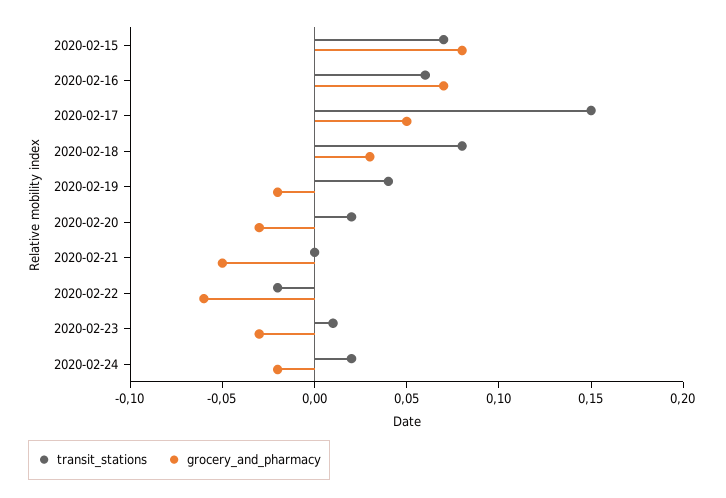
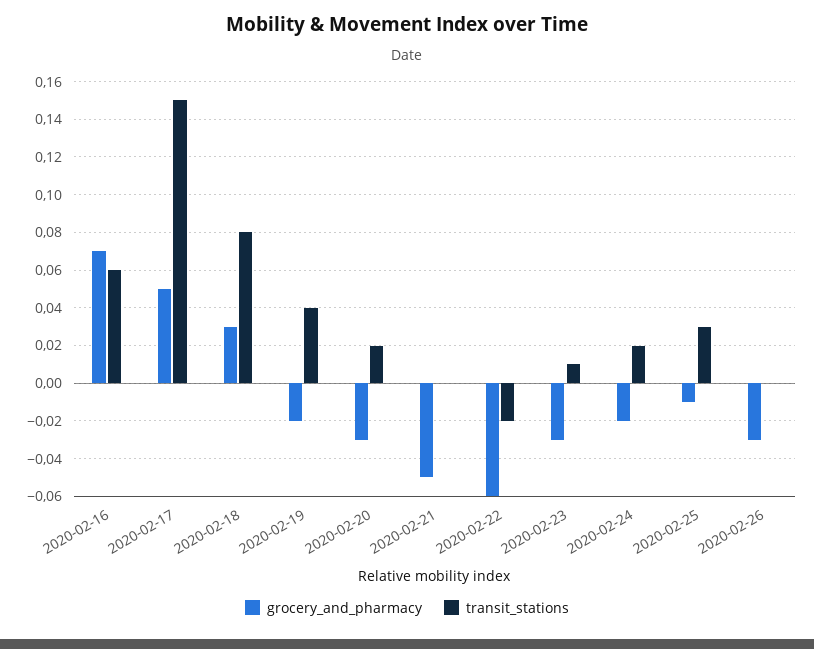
transit_stations, 2020-02-15: 0.07 -> none
grocery_and_pharmacy, 2020-02-15: 0.08 -> none
grocery_and_pharmacy, 2020-02-25: none -> -0.01
transit_stations, 2020-02-25: none -> 0.03
grocery_and_pharmacy, 2020-02-26: none -> -0.03
transit_stations, 2020-02-26: none -> 0

